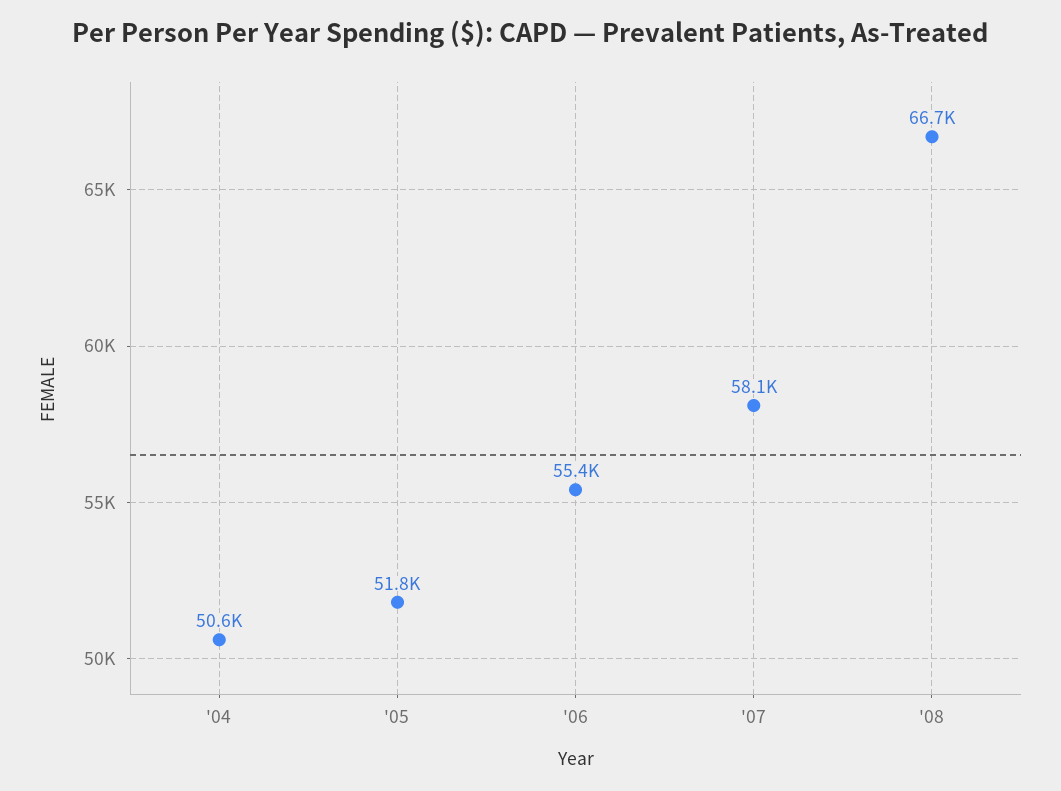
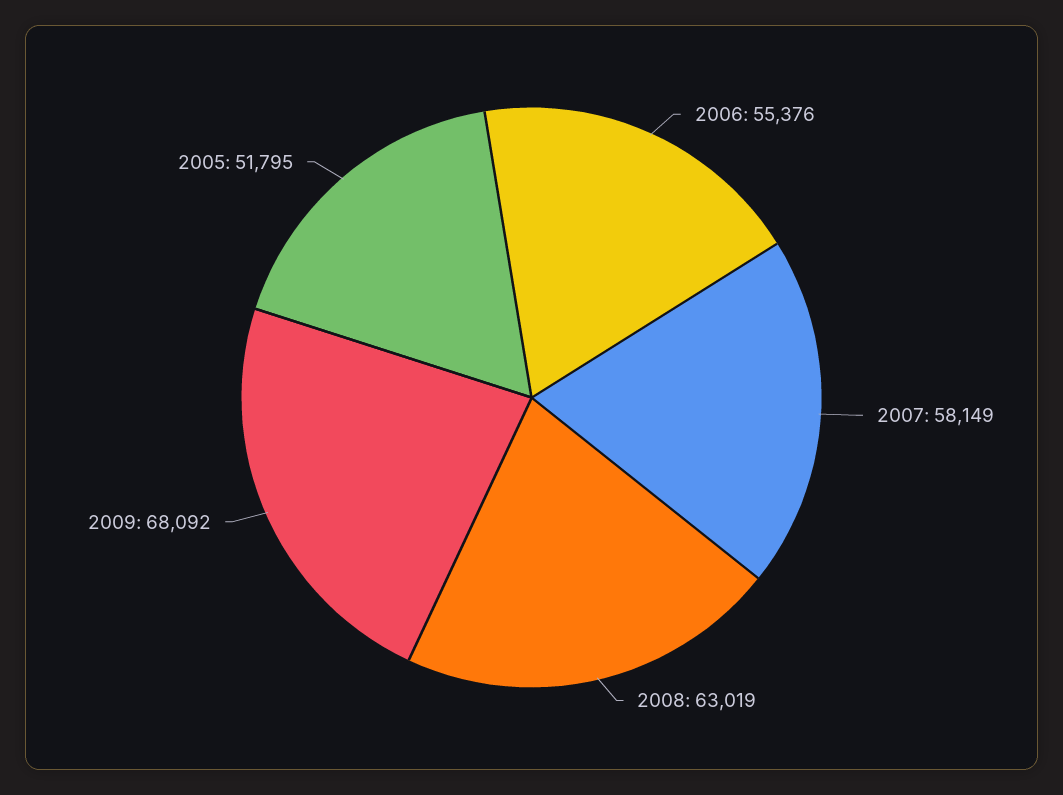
'04: 50600 -> none
'08: 66700 -> 63019
2009: none -> 68092

